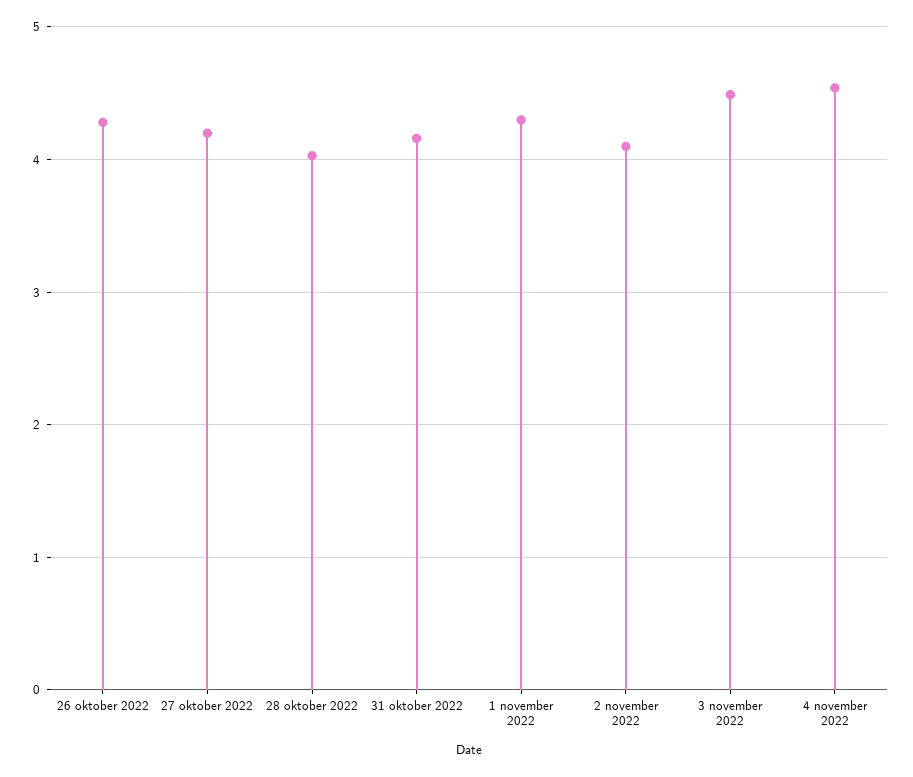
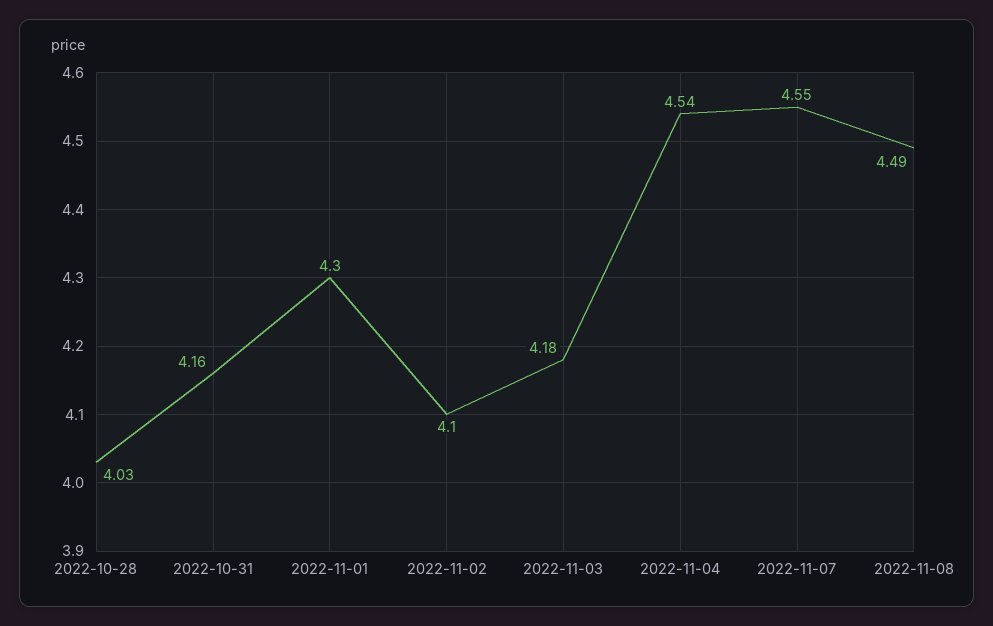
26 oktober 2022: 4.3 -> none
27 oktober 2022: 4.2 -> none
3 november 2022: 4.5 -> 4.18
2022-11-07: none -> 4.55
2022-11-08: none -> 4.49

